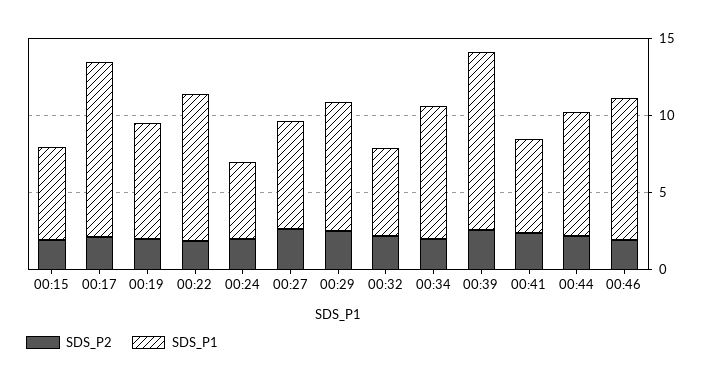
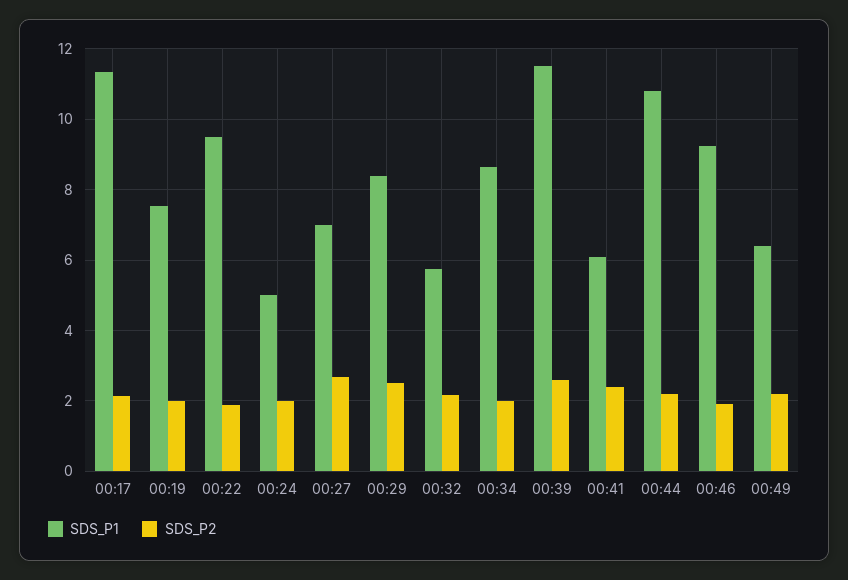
SDS_P2, 00:15: 2 -> none
SDS_P1, 00:15: 6 -> none
SDS_P1, 00:44: 8 -> 10.8
SDS_P1, 00:49: none -> 6.4
SDS_P2, 00:49: none -> 2.2

